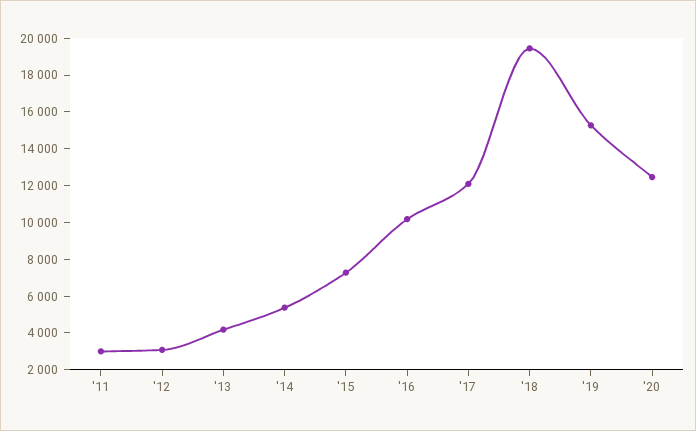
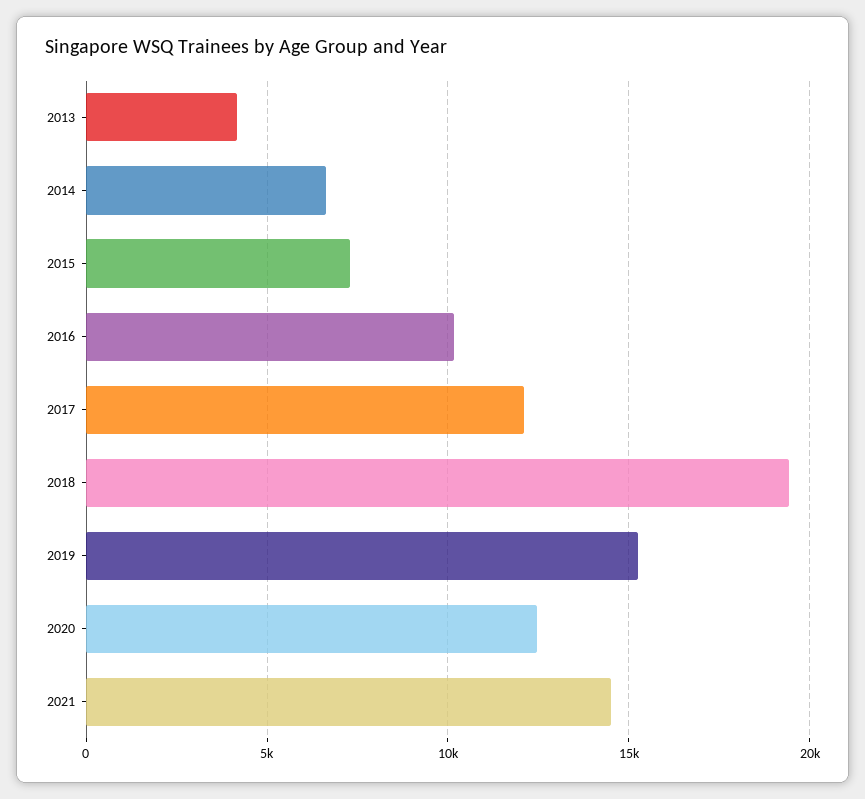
'11: 3000 -> none
'12: 3000 -> none
'14: 5500 -> 6500
2021: none -> 14500

